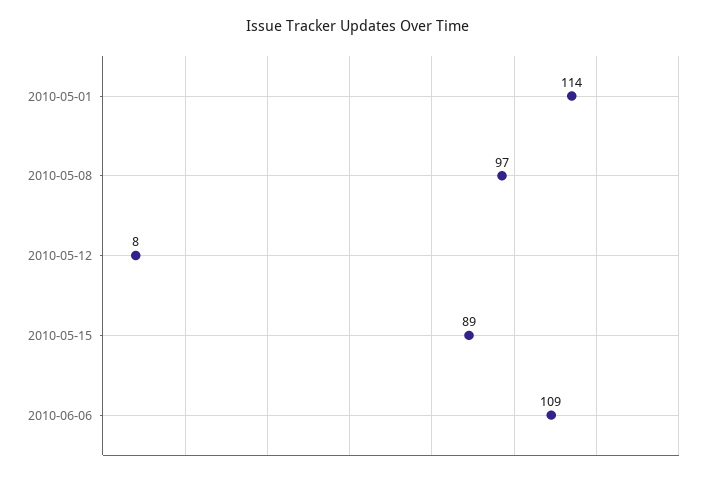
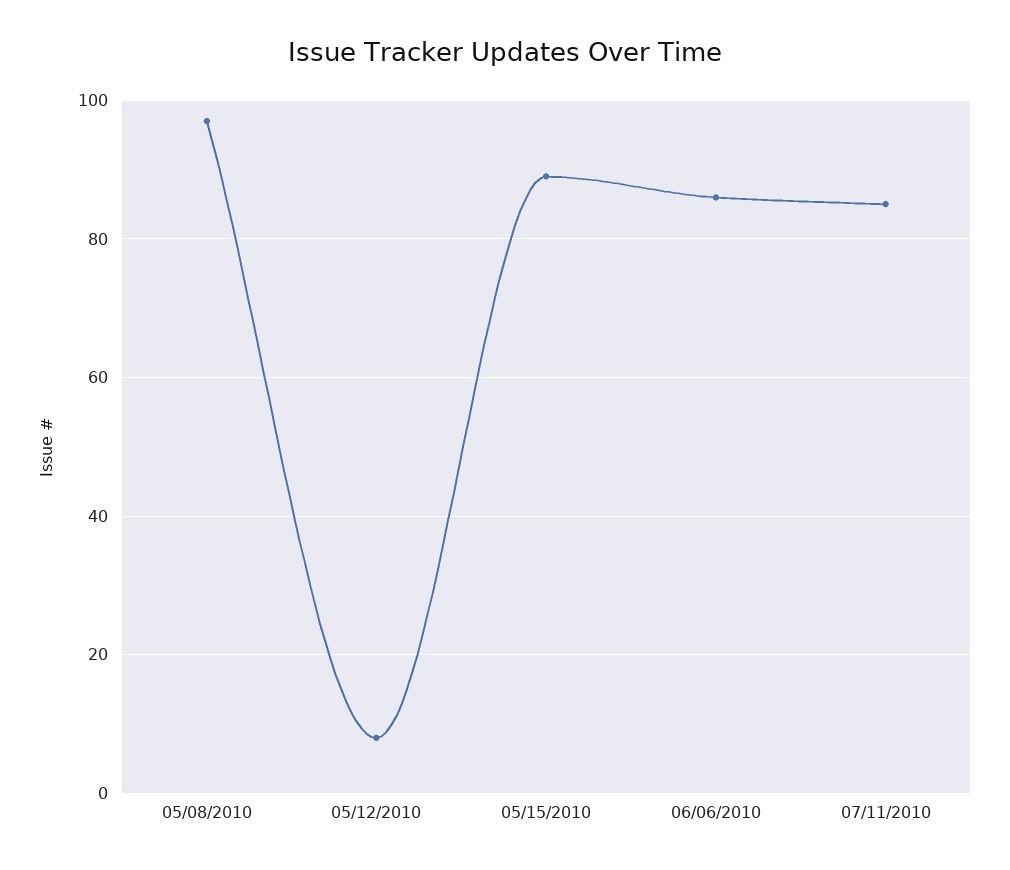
2010-05-01: 114 -> none
2010-06-06: 109 -> 85
07/11/2010: none -> 85

